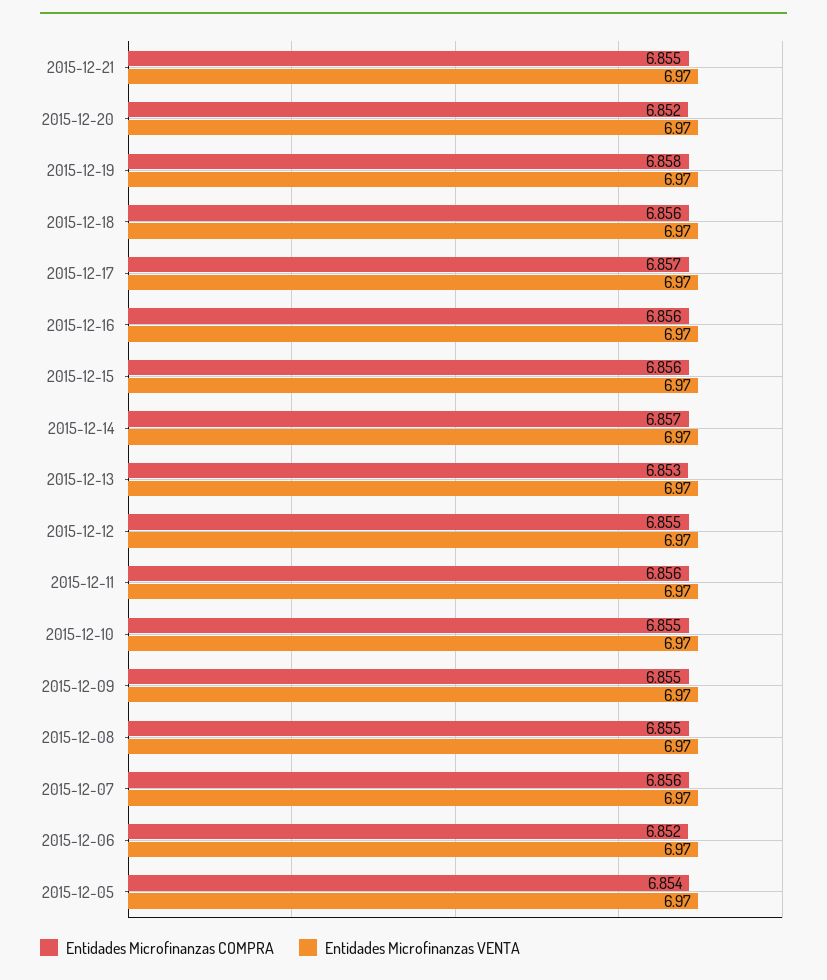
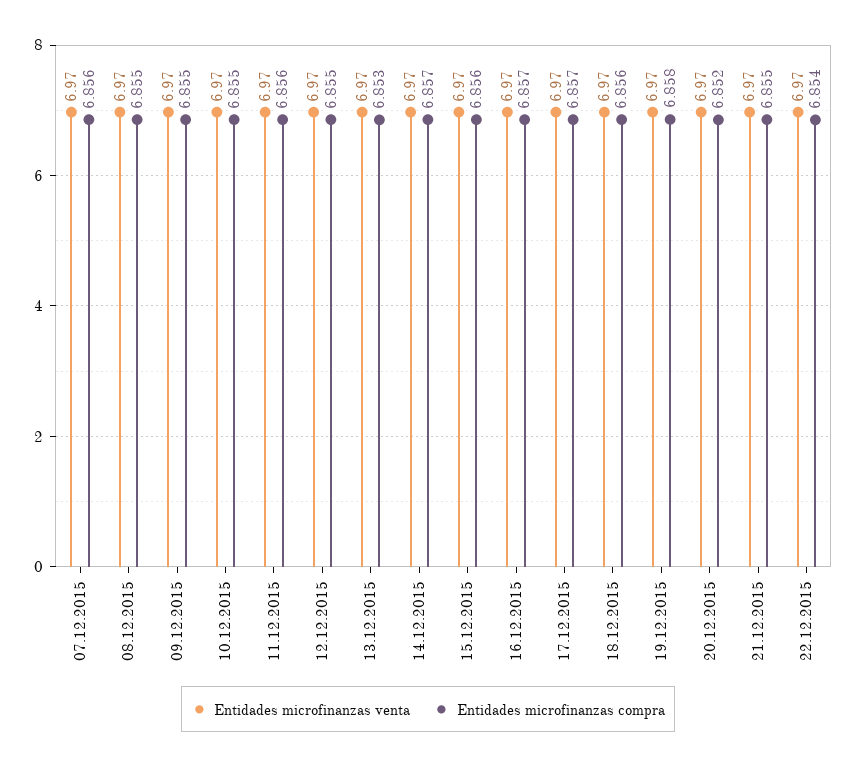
Entidades Microfinanzas COMPRA, 2015-12-16: 6.856 -> 6.857
Entidades Microfinanzas COMPRA, 2015-12-06: 6.852 -> none
Entidades Microfinanzas VENTA, 2015-12-06: 6.97 -> none
Entidades Microfinanzas COMPRA, 2015-12-05: 6.854 -> none
Entidades Microfinanzas VENTA, 2015-12-05: 6.97 -> none
Entidades Microfinanzas VENTA, 22.12.2015: none -> 6.97
Entidades Microfinanzas COMPRA, 22.12.2015: none -> 6.854

